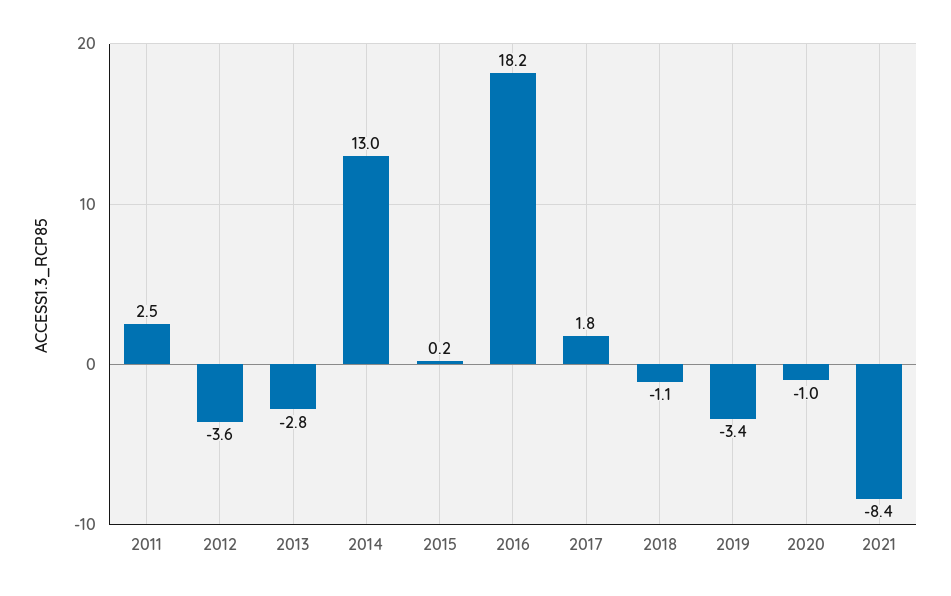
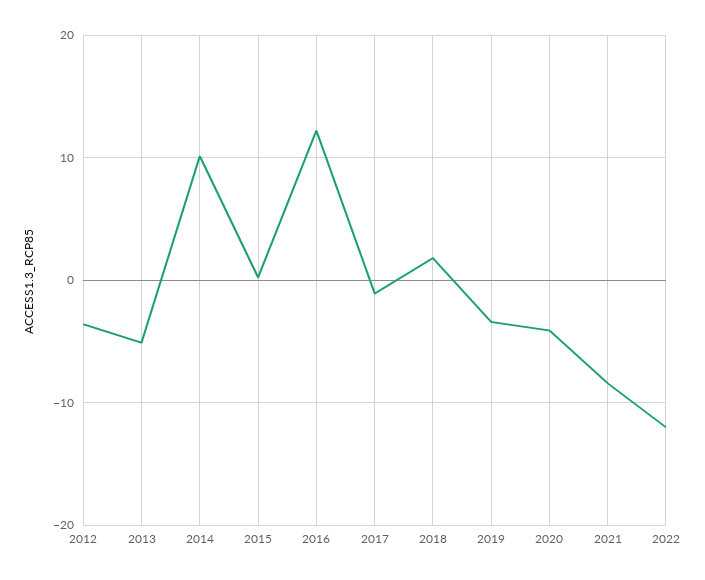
2011: 2.5 -> none
2013: -2.8 -> -5
2014: 13 -> 10
2016: 18.2 -> 12
2017: 1.8 -> -1
2018: -1.1 -> 2
2020: -1 -> -4
2022: none -> -12

